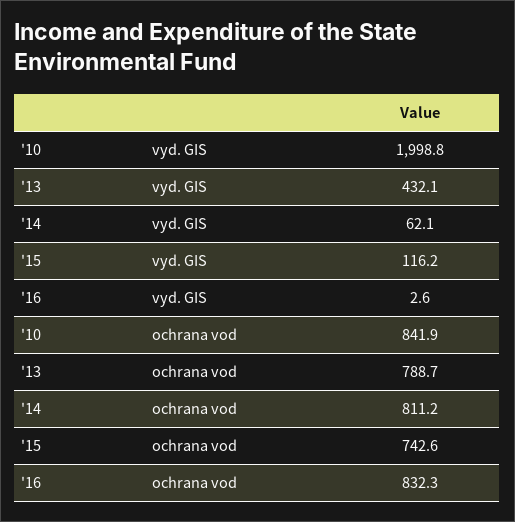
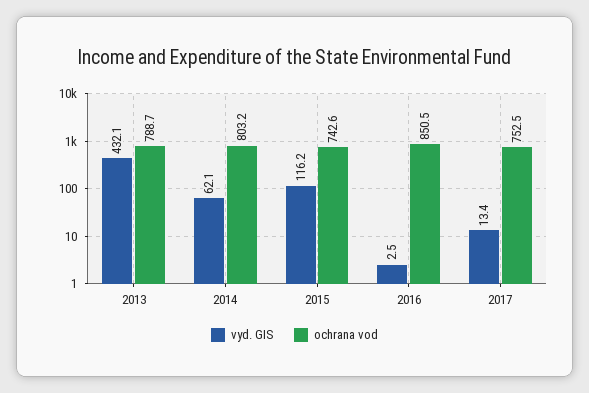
vyd. GIS, '10: 1998.8 -> none
vyd. GIS, '16: 2.6 -> 2.5
ochrana vod, '10: 841.9 -> none
ochrana vod, '14: 811.2 -> 803.2
ochrana vod, '16: 832.3 -> 850.5
vyd. GIS, 2017: none -> 13.4
ochrana vod, 2017: none -> 752.5

